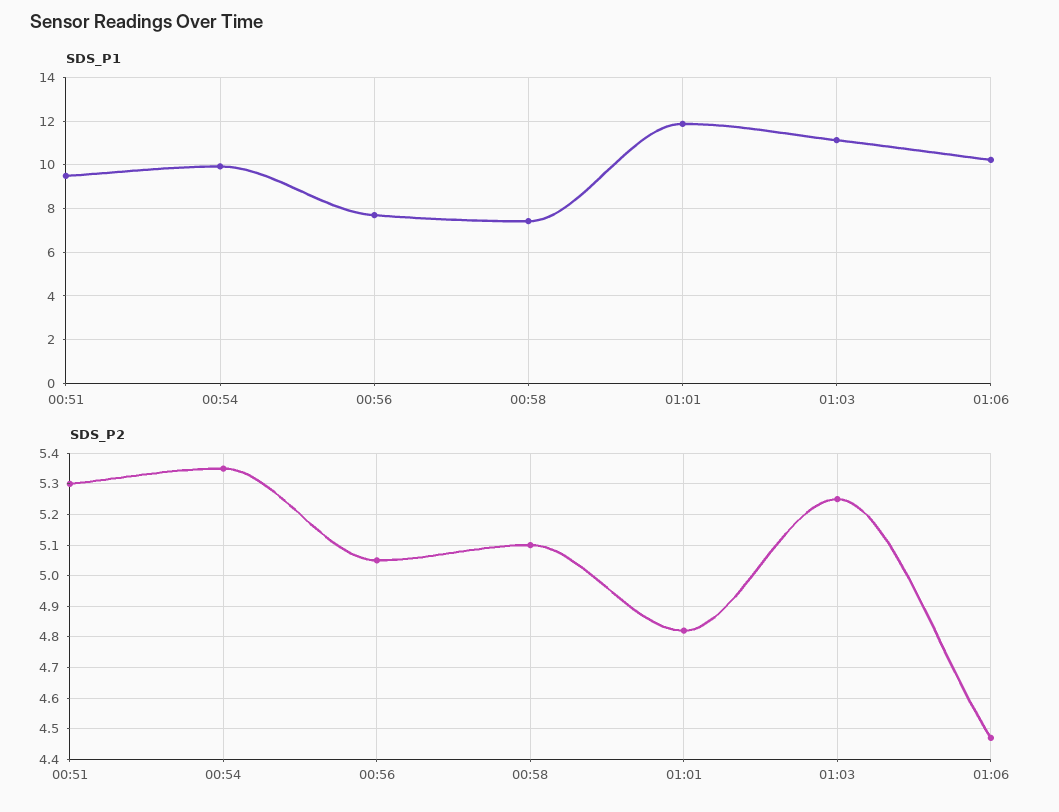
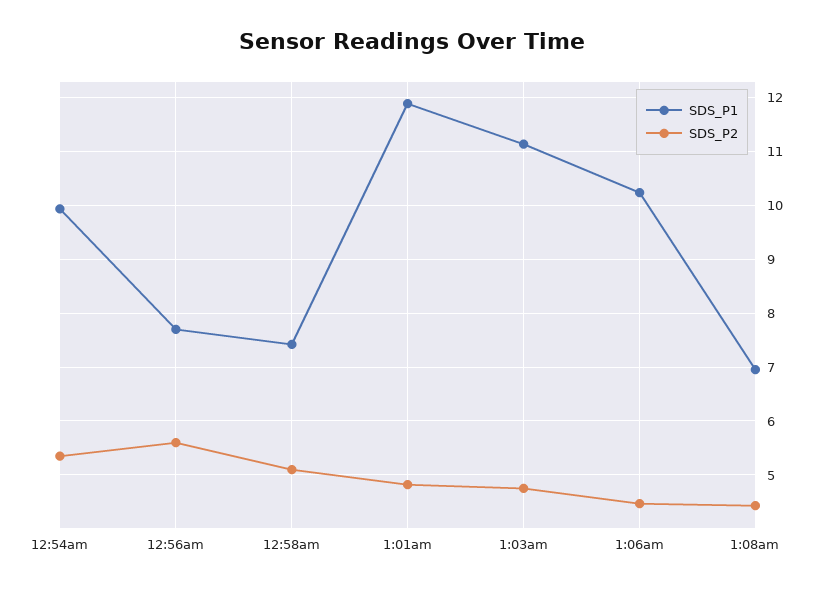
SDS_P1, 00:51: 9.5 -> none
SDS_P2, 00:51: 5.3 -> none
SDS_P2, 00:56: 5.05 -> 5.6
SDS_P2, 01:03: 5.25 -> 4.8
SDS_P1, 1:08am: none -> 7
SDS_P2, 1:08am: none -> 4.4

